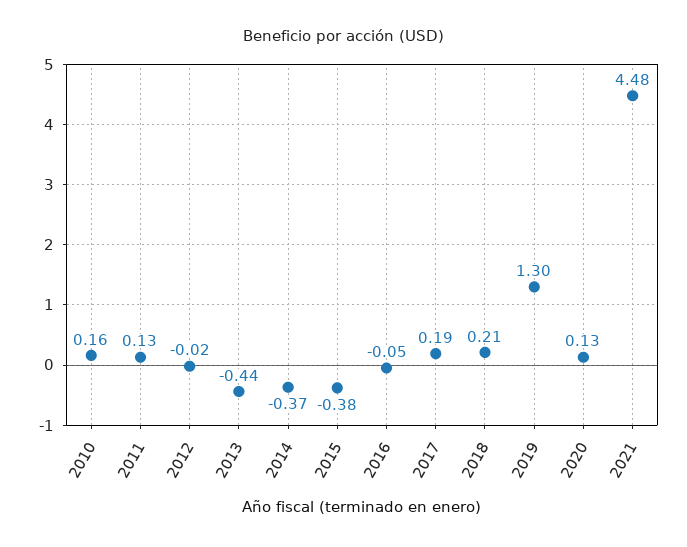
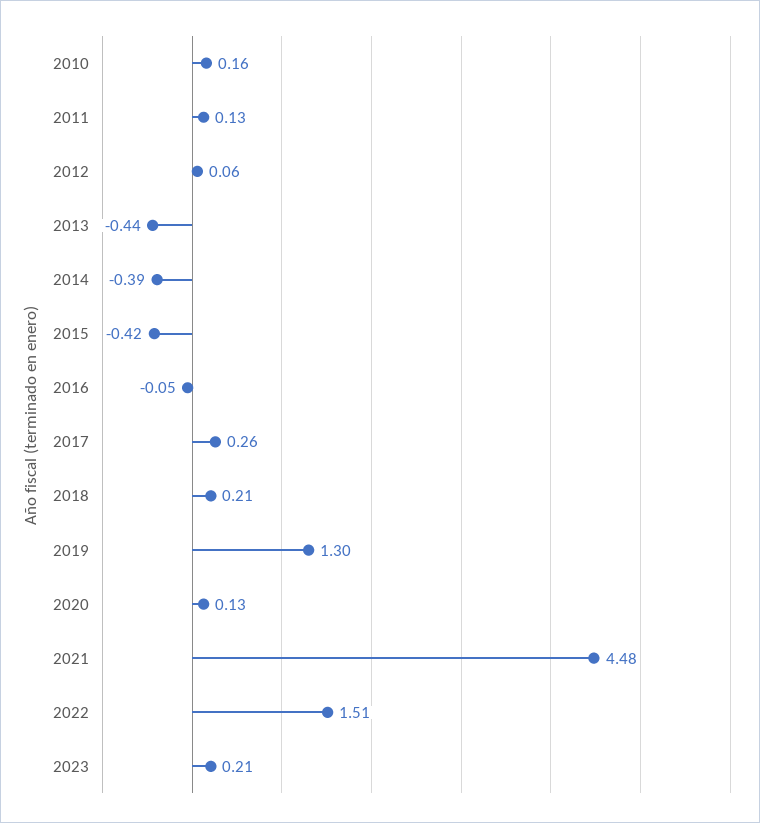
2012: -0.02 -> 0.06
2014: -0.37 -> -0.39
2015: -0.38 -> -0.42
2017: 0.19 -> 0.26
2022: none -> 1.51
2023: none -> 0.21

